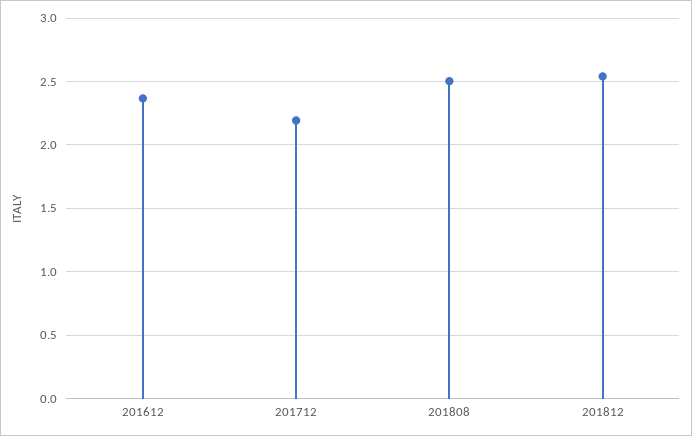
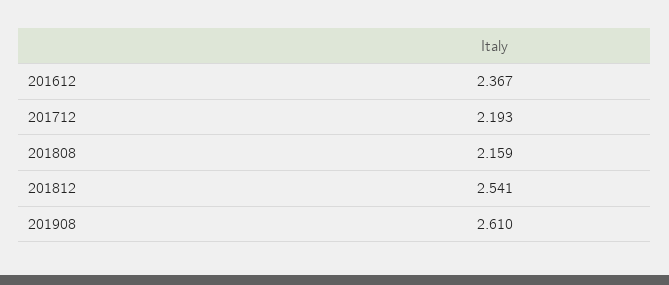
201808: 2.5 -> 2.159
201908: none -> 2.61

